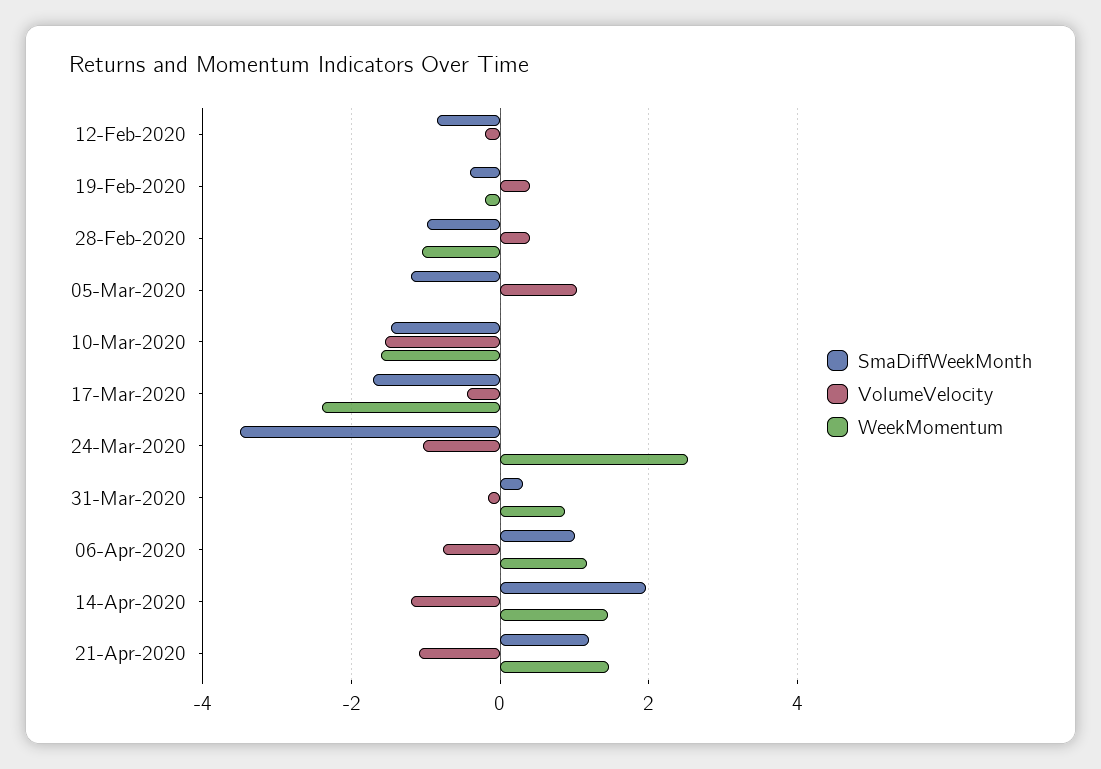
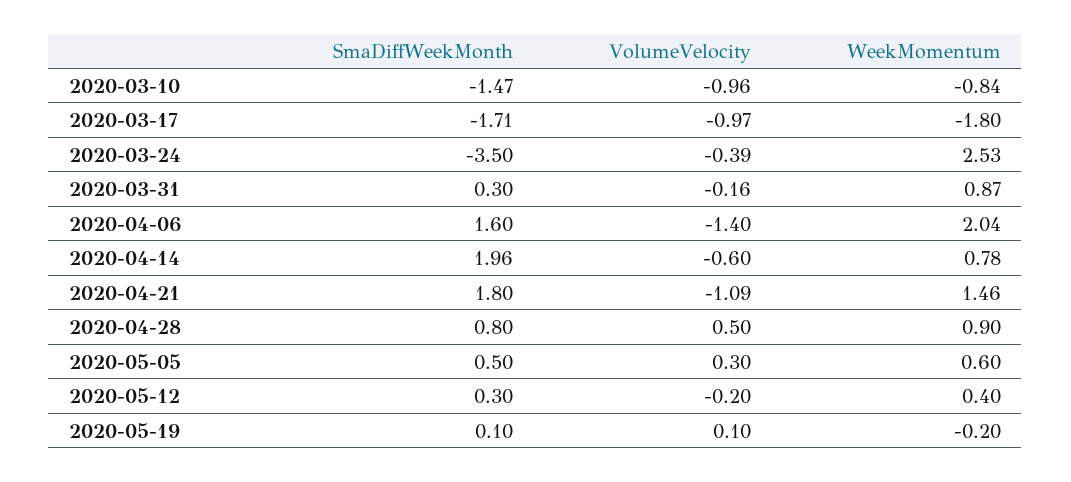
SmaDiffWeekMonth, 12-Feb-2020: -0.8 -> none
VolumeVelocity, 12-Feb-2020: -0.2 -> none
WeekMomentum, 12-Feb-2020: 0 -> none
SmaDiffWeekMonth, 19-Feb-2020: -0.4 -> none
VolumeVelocity, 19-Feb-2020: 0.4 -> none
WeekMomentum, 19-Feb-2020: -0.2 -> none
SmaDiffWeekMonth, 28-Feb-2020: -1 -> none
VolumeVelocity, 28-Feb-2020: 0.4 -> none
WeekMomentum, 28-Feb-2020: -1 -> none
SmaDiffWeekMonth, 05-Mar-2020: -1.2 -> none
VolumeVelocity, 05-Mar-2020: 1 -> none
WeekMomentum, 05-Mar-2020: 0 -> none
VolumeVelocity, 10-Mar-2020: -1.6 -> -0.96
WeekMomentum, 10-Mar-2020: -1.6 -> -0.84
VolumeVelocity, 17-Mar-2020: -0.4 -> -0.97
WeekMomentum, 17-Mar-2020: -2.4 -> -1.8
VolumeVelocity, 24-Mar-2020: -1 -> -0.39
SmaDiffWeekMonth, 06-Apr-2020: 1 -> 1.6
VolumeVelocity, 06-Apr-2020: -0.8 -> -1.4
WeekMomentum, 06-Apr-2020: 1.2 -> 2.04
VolumeVelocity, 14-Apr-2020: -1.2 -> -0.6
WeekMomentum, 14-Apr-2020: 1.4 -> 0.78
SmaDiffWeekMonth, 21-Apr-2020: 1.2 -> 1.8
SmaDiffWeekMonth, 2020-04-28: none -> 0.8
VolumeVelocity, 2020-04-28: none -> 0.5
WeekMomentum, 2020-04-28: none -> 0.9
SmaDiffWeekMonth, 2020-05-05: none -> 0.5
VolumeVelocity, 2020-05-05: none -> 0.3
WeekMomentum, 2020-05-05: none -> 0.6
SmaDiffWeekMonth, 2020-05-12: none -> 0.3
VolumeVelocity, 2020-05-12: none -> -0.2
WeekMomentum, 2020-05-12: none -> 0.4
SmaDiffWeekMonth, 2020-05-19: none -> 0.1
VolumeVelocity, 2020-05-19: none -> 0.1
WeekMomentum, 2020-05-19: none -> -0.2

